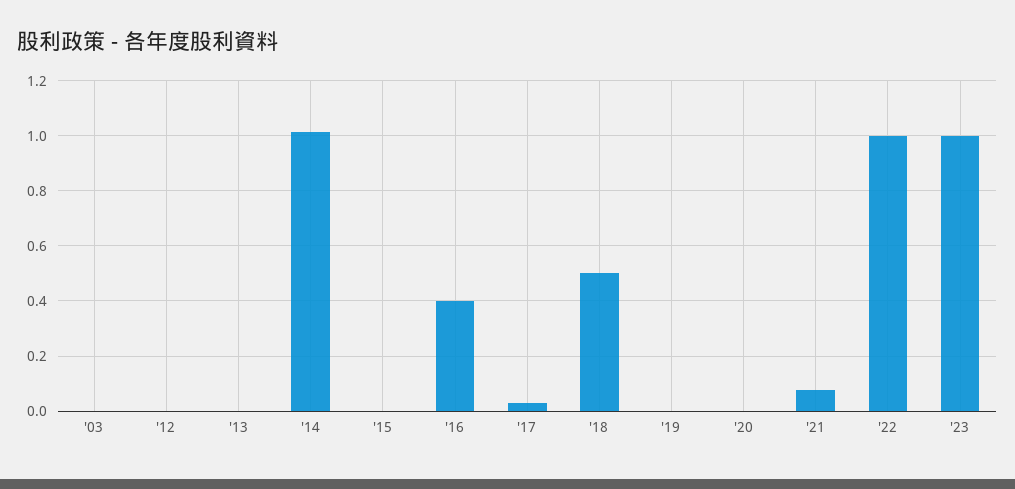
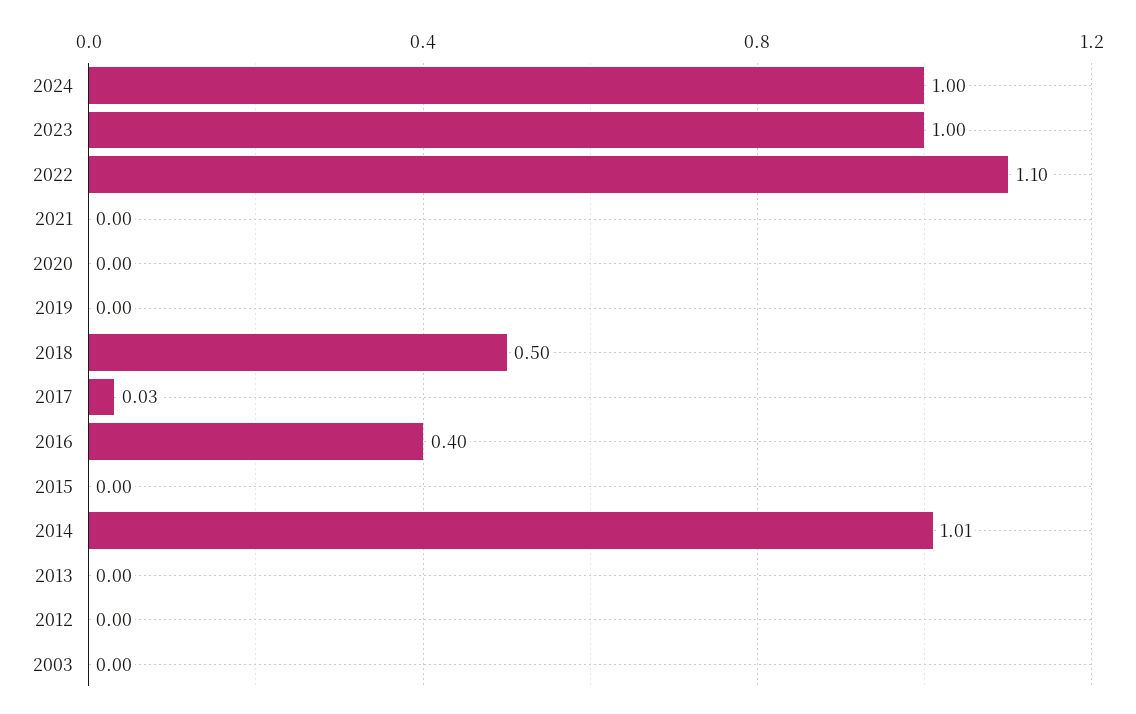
'21: 0.075 -> 0
'22: 1 -> 1.1
2024: none -> 1

